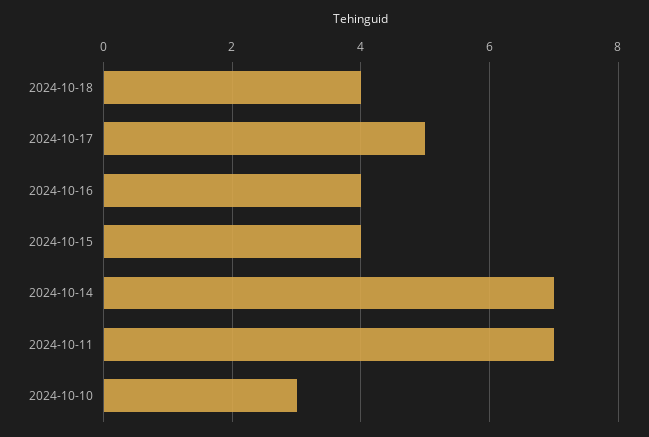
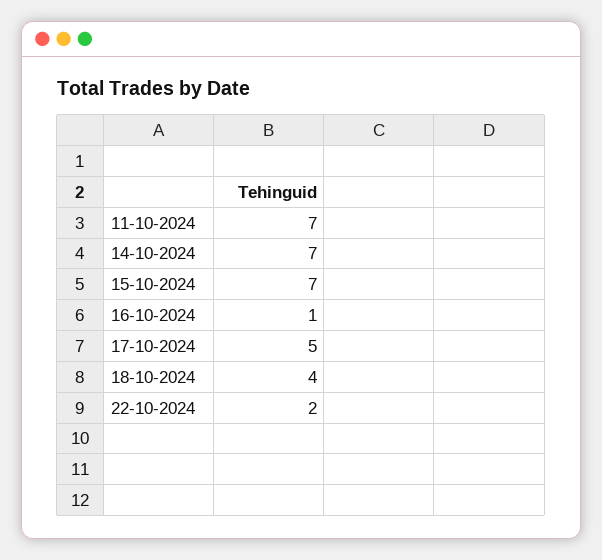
2024-10-16: 4 -> 1
2024-10-15: 4 -> 7
2024-10-10: 3 -> none
22-10-2024: none -> 2

